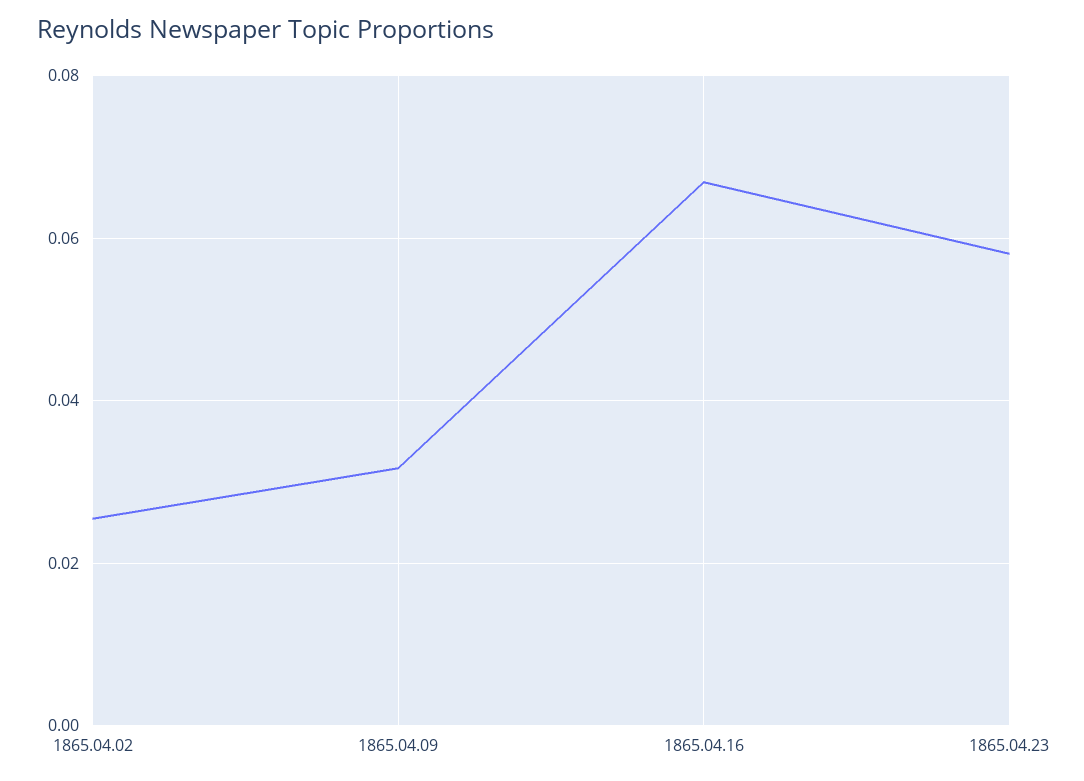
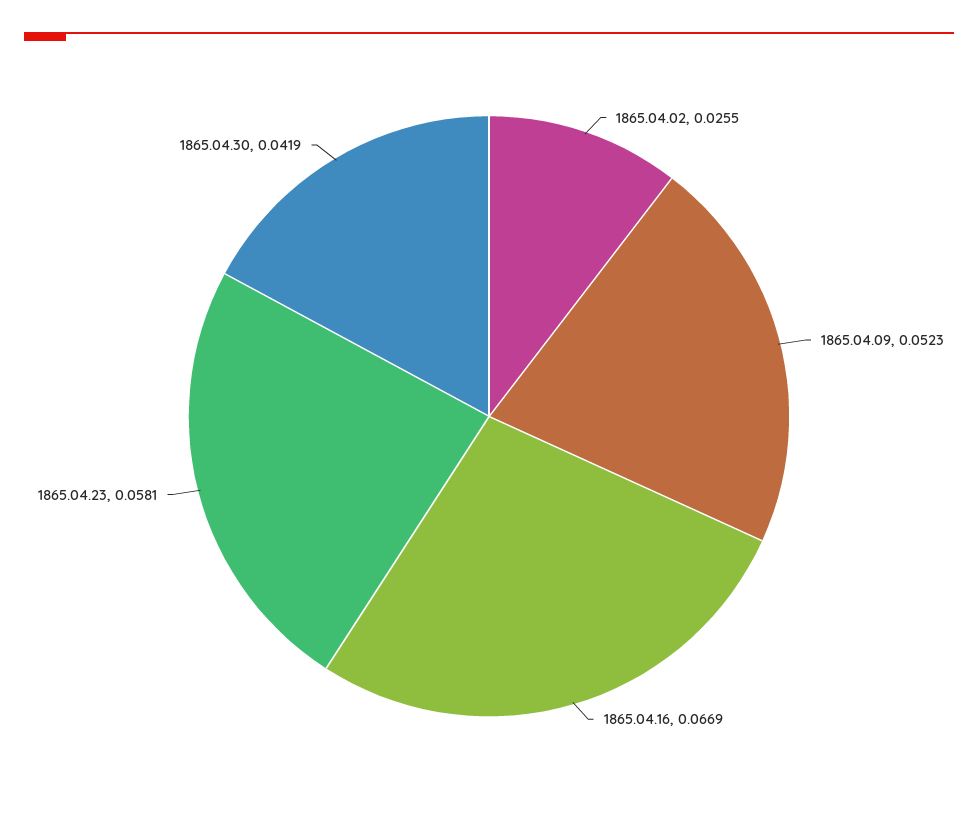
1865.04.09: 0.032 -> 0.0523
1865.04.30: none -> 0.0419

